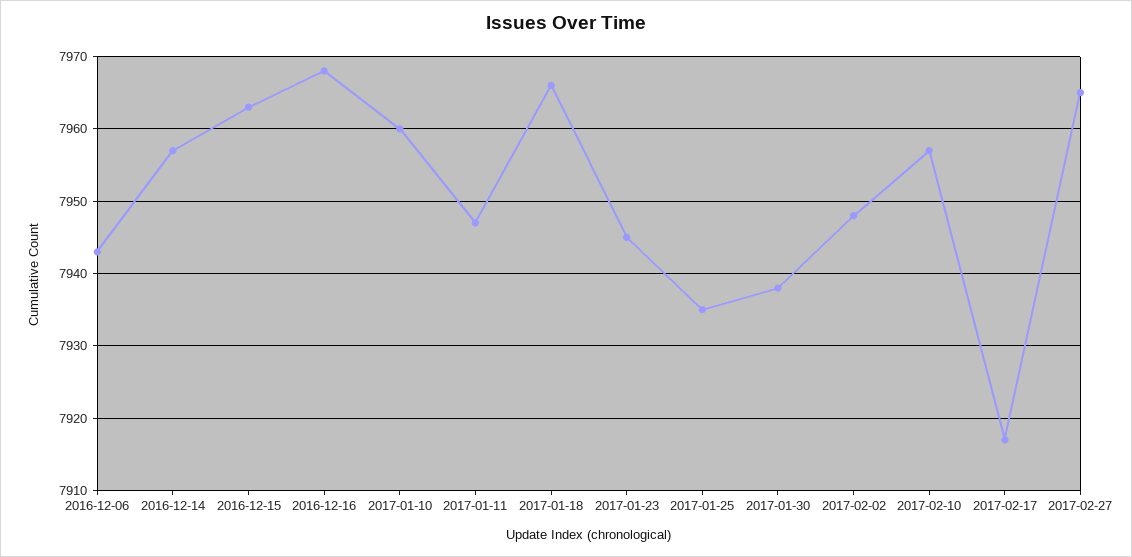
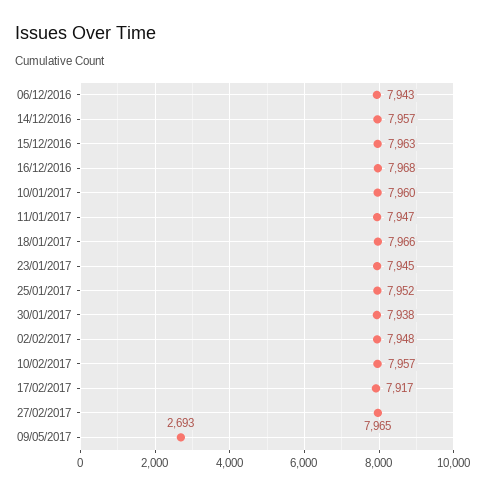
2017-01-25: 7935 -> 7952
09/05/2017: none -> 2693

